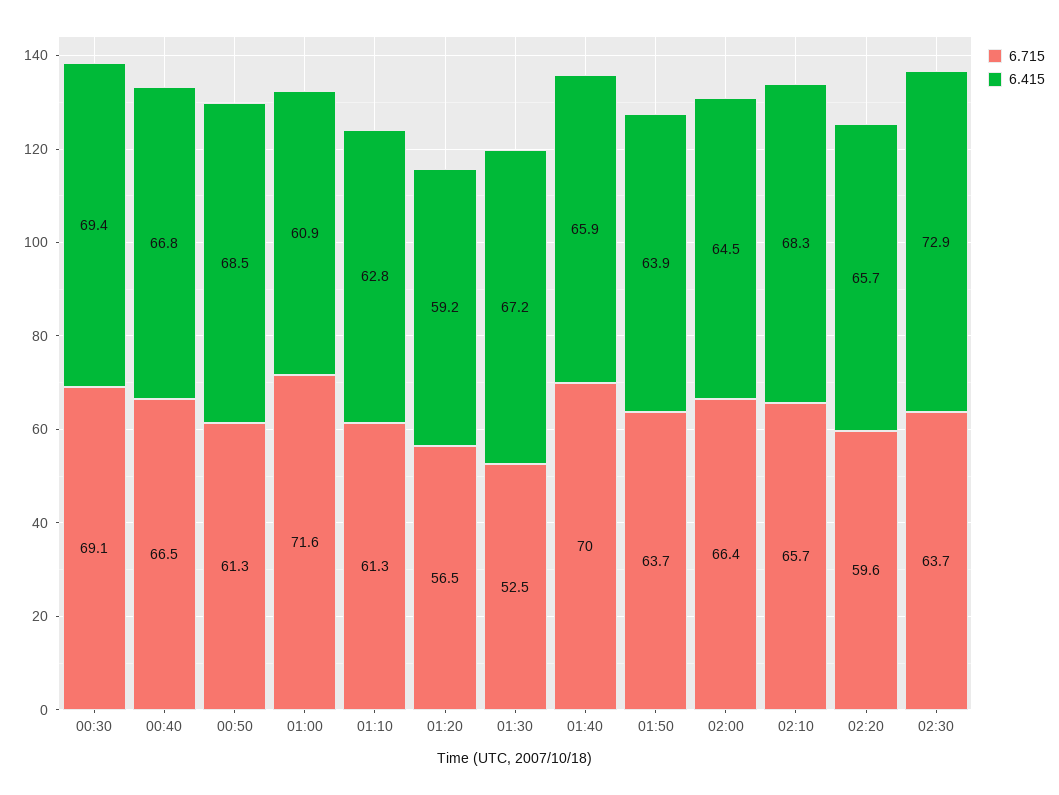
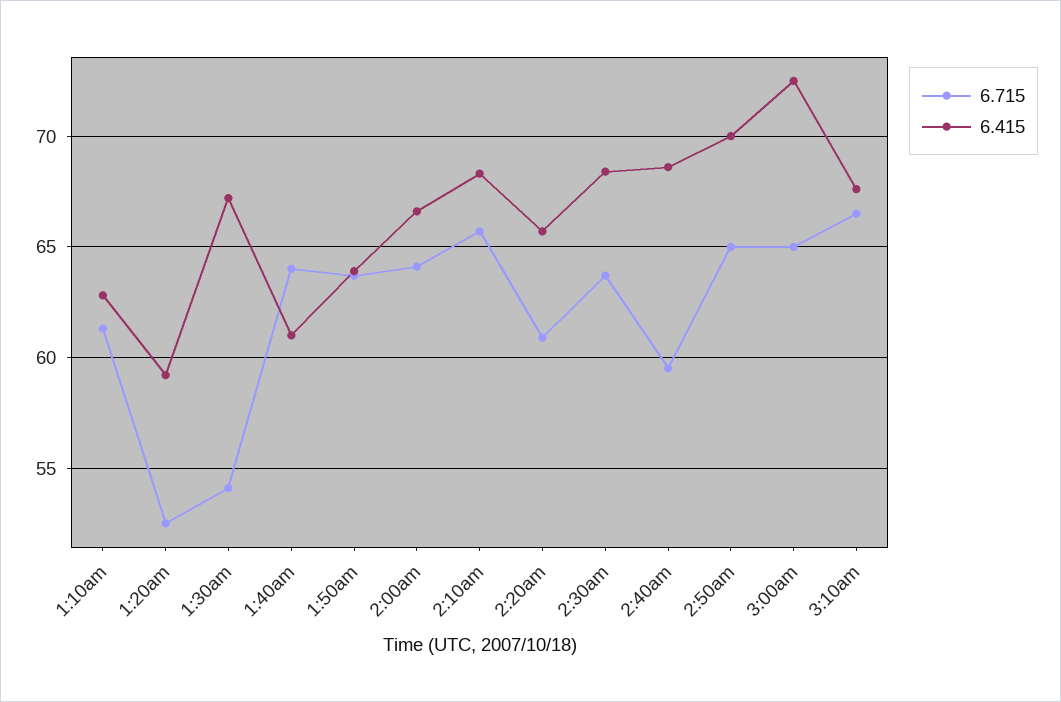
6.715, 00:30: 69.1 -> none
6.415, 00:30: 69.4 -> none
6.715, 00:40: 66.5 -> none
6.415, 00:40: 66.8 -> none
6.715, 00:50: 61.3 -> none
6.415, 00:50: 68.5 -> none
6.715, 01:00: 71.6 -> none
6.415, 01:00: 60.9 -> none
6.715, 01:20: 56.5 -> 52.5
6.715, 01:30: 52.5 -> 54
6.715, 01:40: 70 -> 64
6.415, 01:40: 65.9 -> 61
6.715, 02:00: 66.4 -> 64
6.415, 02:00: 64.5 -> 66.5
6.715, 02:20: 59.6 -> 61
6.415, 02:30: 72.9 -> 68.5
6.715, 2:40am: none -> 59.5
6.415, 2:40am: none -> 68.5
6.715, 2:50am: none -> 65
6.415, 2:50am: none -> 70
6.715, 3:00am: none -> 65
6.415, 3:00am: none -> 72.5
6.715, 3:10am: none -> 66.5
6.415, 3:10am: none -> 67.5

